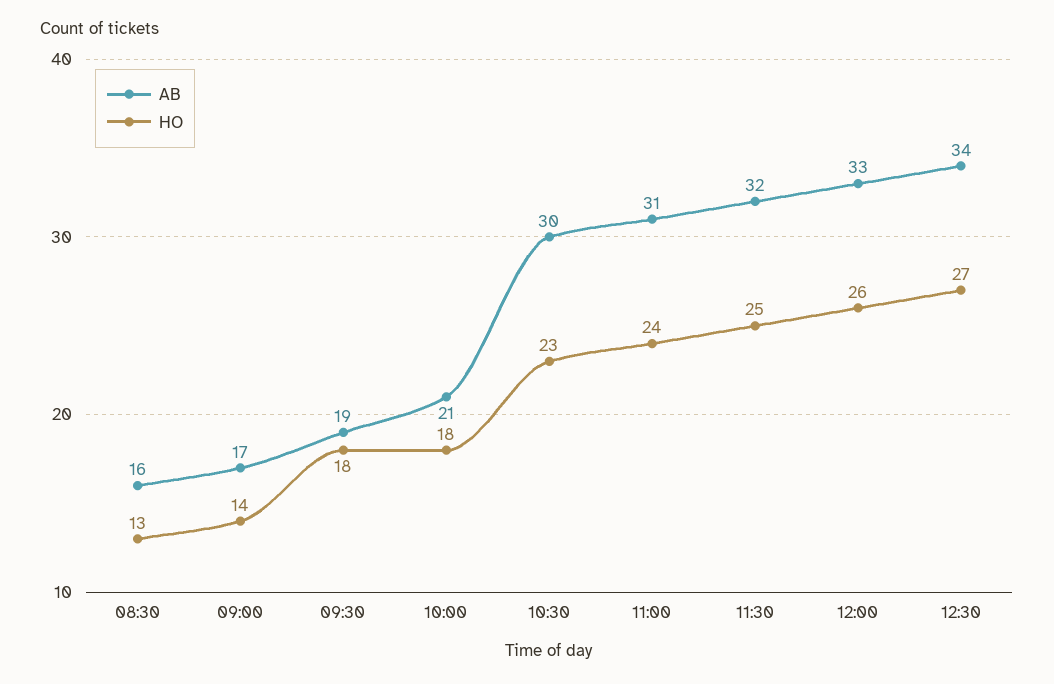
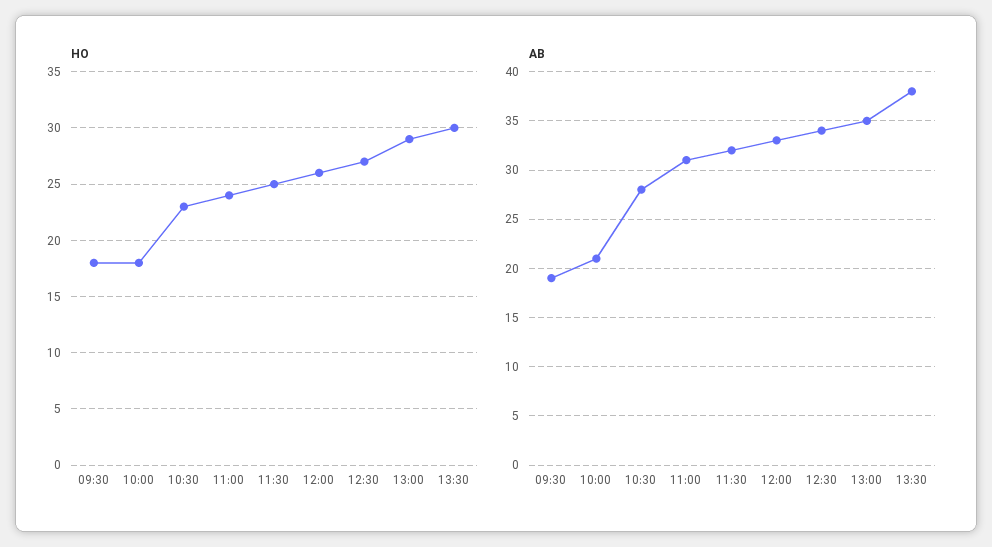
AB, 08:30: 16 -> none
HO, 08:30: 13 -> none
AB, 09:00: 17 -> none
HO, 09:00: 14 -> none
AB, 10:30: 30 -> 28
HO, 13:00: none -> 29
HO, 13:30: none -> 30
AB, 13:00: none -> 35
AB, 13:30: none -> 38

